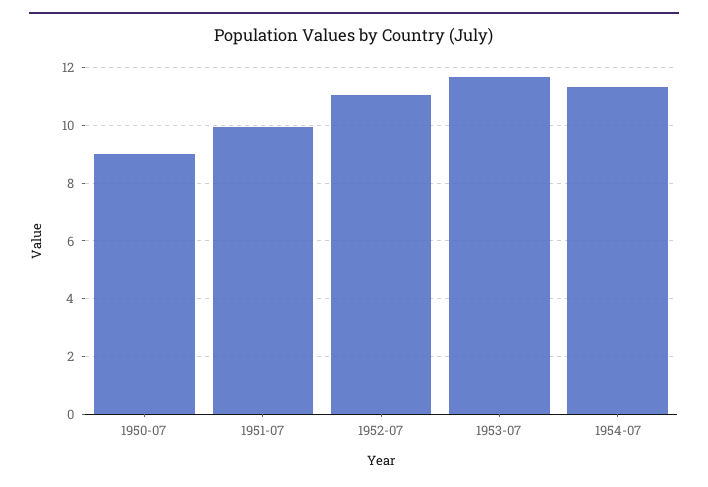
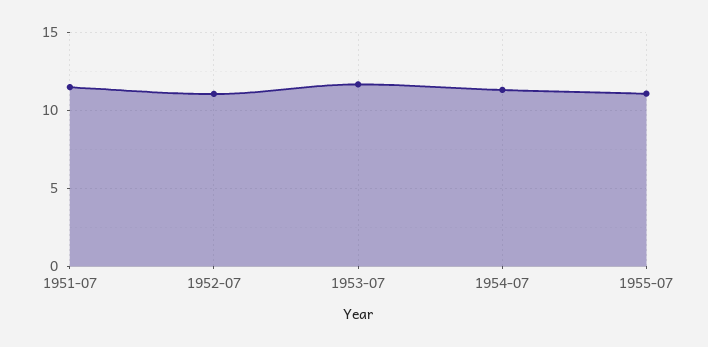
1950-07: 9 -> none
1951-07: 10 -> 11.5
1955-07: none -> 11

